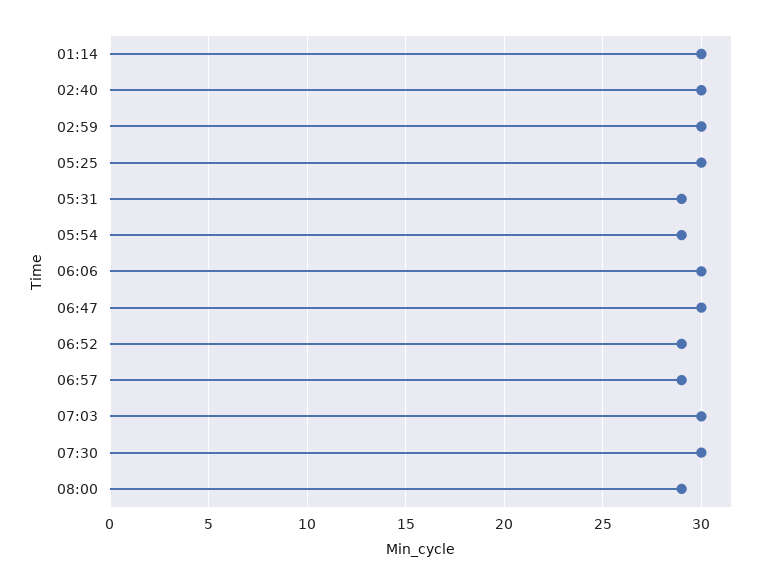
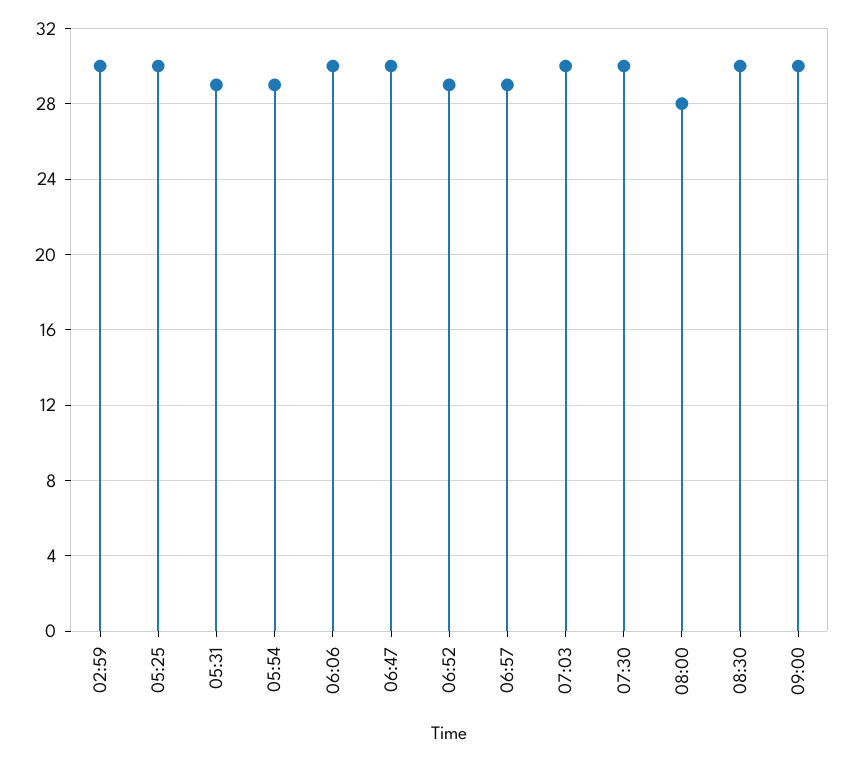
01:14: 30 -> none
02:40: 30 -> none
08:00: 29 -> 28
08:30: none -> 30
09:00: none -> 30

